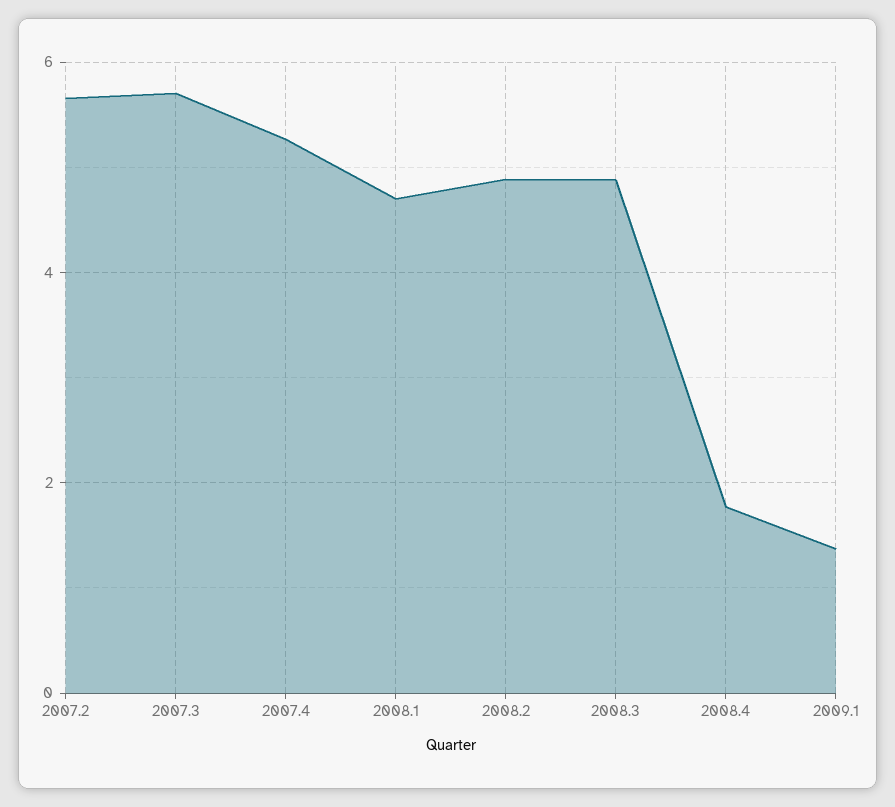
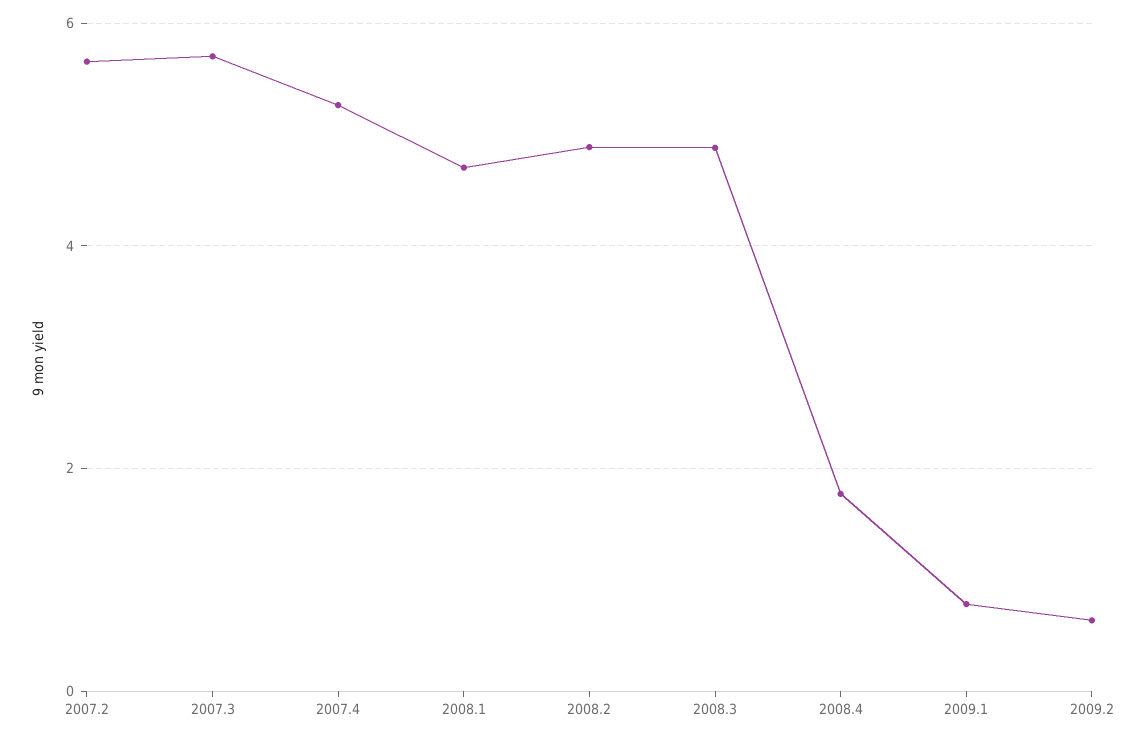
2009.1: 1.4 -> 0.8
2009.2: none -> 0.6

